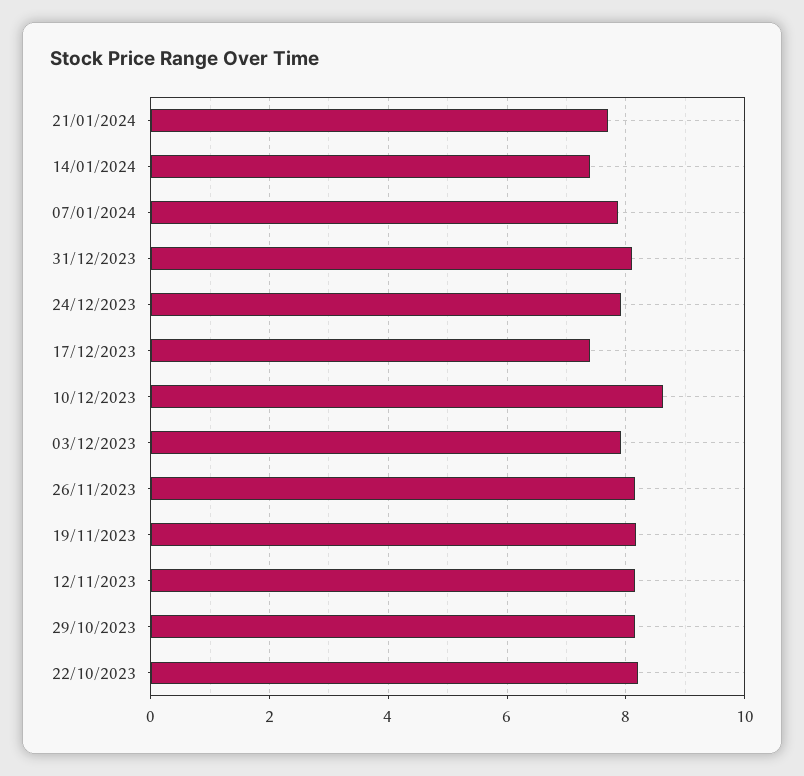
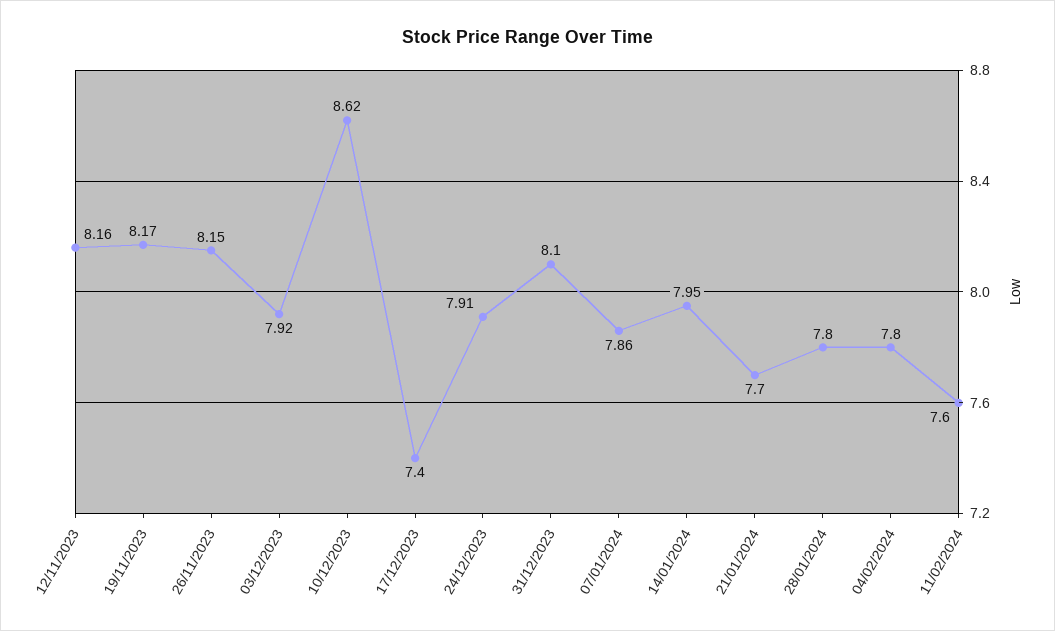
14/01/2024: 7.4 -> 7.95
29/10/2023: 8.2 -> none
22/10/2023: 8.2 -> none
28/01/2024: none -> 7.8
04/02/2024: none -> 7.8
11/02/2024: none -> 7.6

